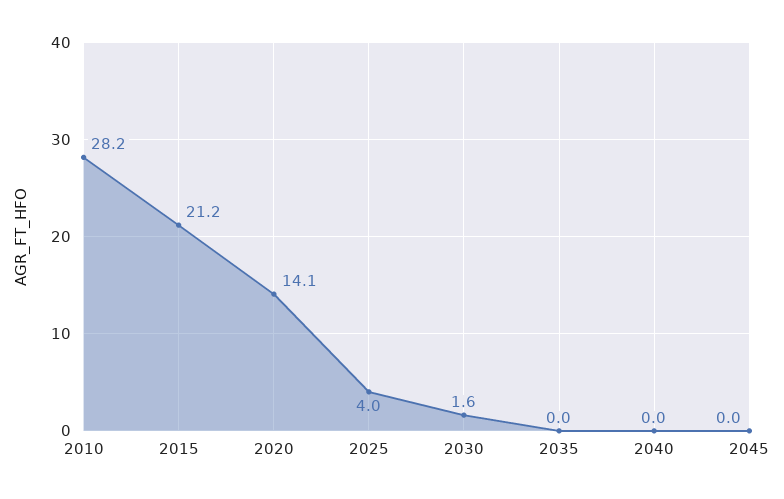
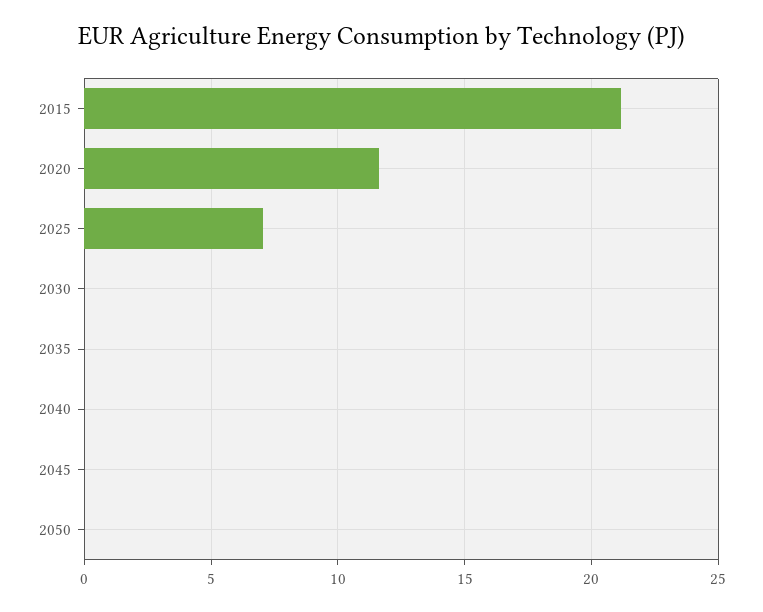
2010: 28.2 -> none
2020: 14.1 -> 11.5
2025: 4 -> 7
2030: 1.6 -> 0
2050: none -> 0

